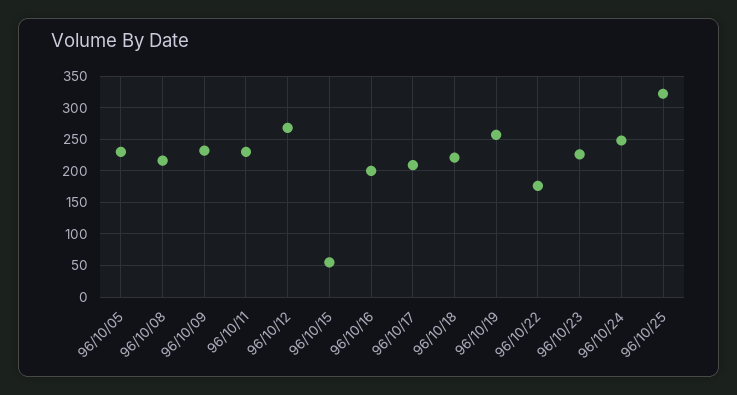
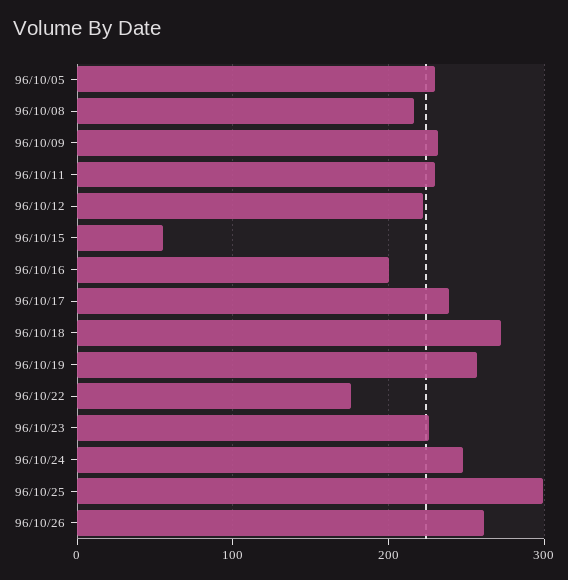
96/10/12: 270 -> 220
96/10/17: 210 -> 240
96/10/18: 220 -> 270
96/10/25: 320 -> 300
96/10/26: none -> 260

